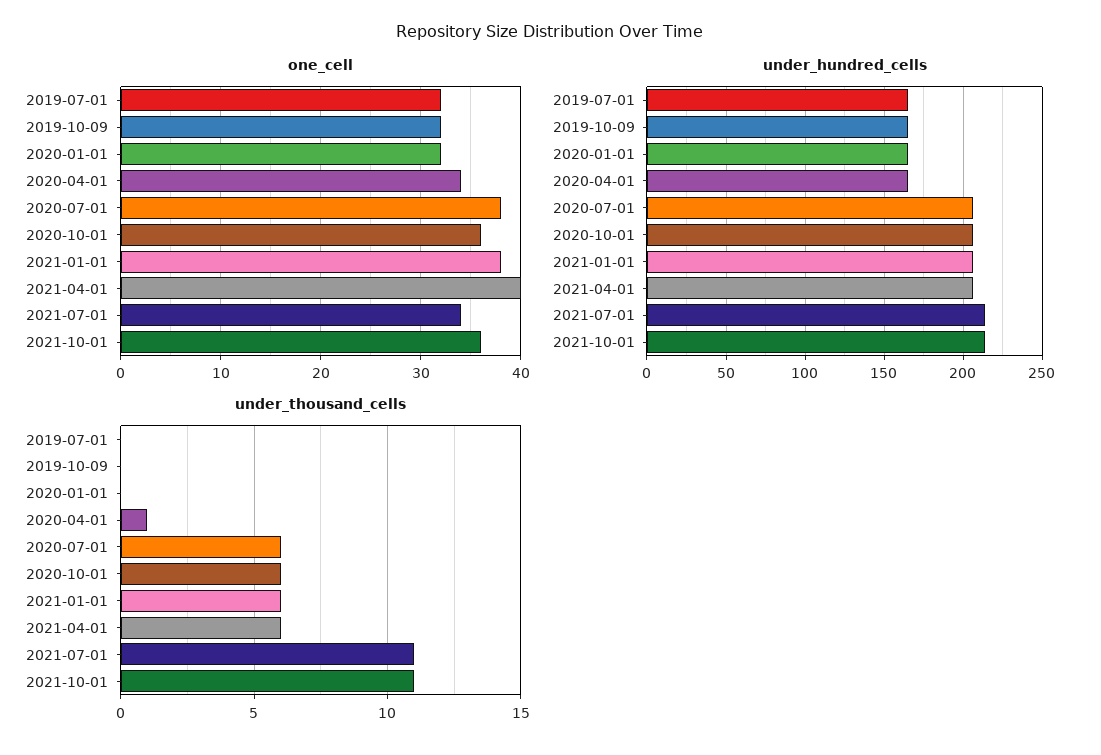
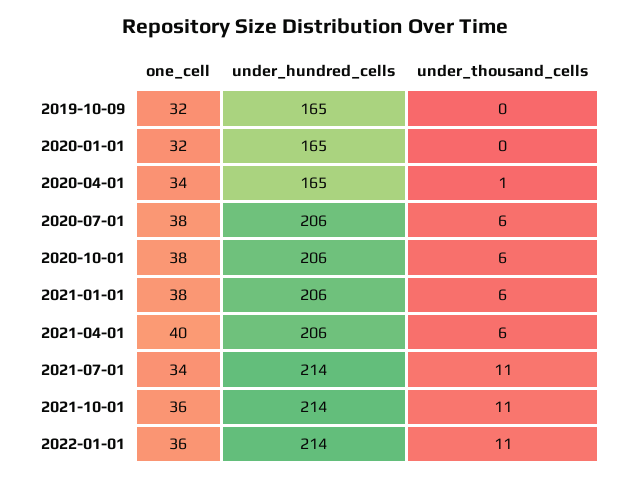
one_cell, 2019-07-01: 32 -> none
one_cell, 2020-10-01: 36 -> 38
under_hundred_cells, 2019-07-01: 165 -> none
under_thousand_cells, 2019-07-01: 0 -> none
one_cell, 2022-01-01: none -> 36
under_hundred_cells, 2022-01-01: none -> 214
under_thousand_cells, 2022-01-01: none -> 11

